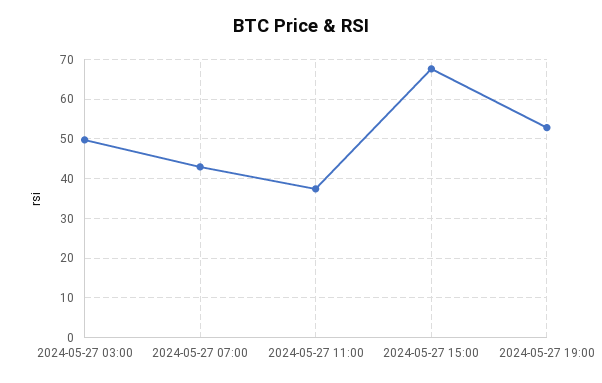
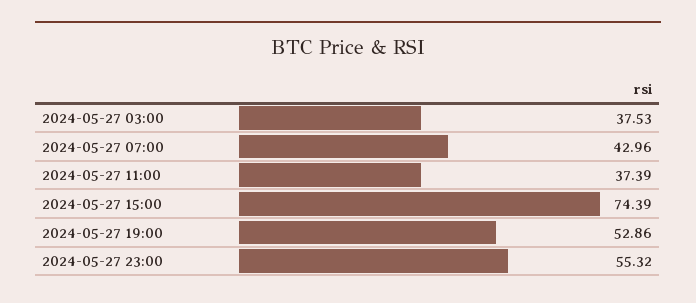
2024-05-27 03:00: 50 -> 37.53
2024-05-27 15:00: 68 -> 74.39
2024-05-27 23:00: none -> 55.32

